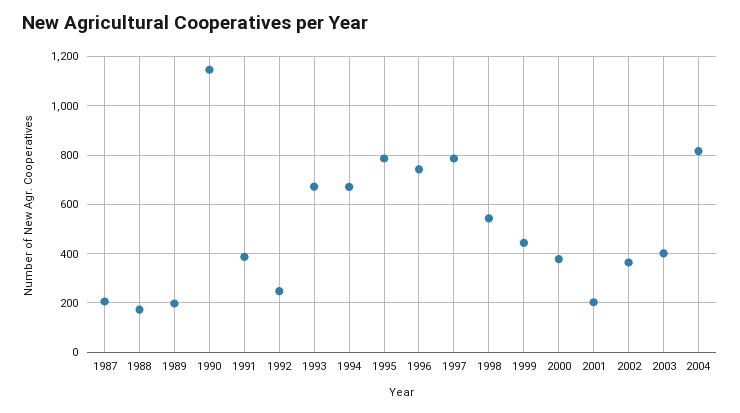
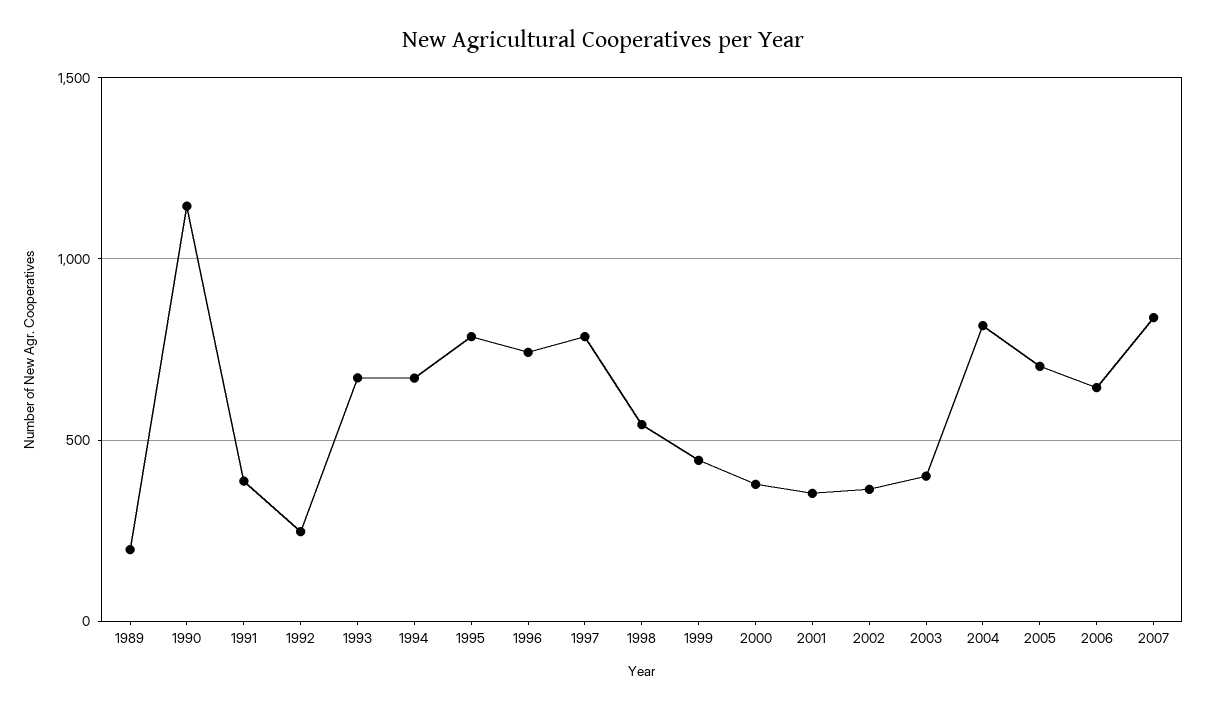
1987: 200 -> none
1988: 175 -> none
2001: 200 -> 350
2005: none -> 700
2006: none -> 650
2007: none -> 850

